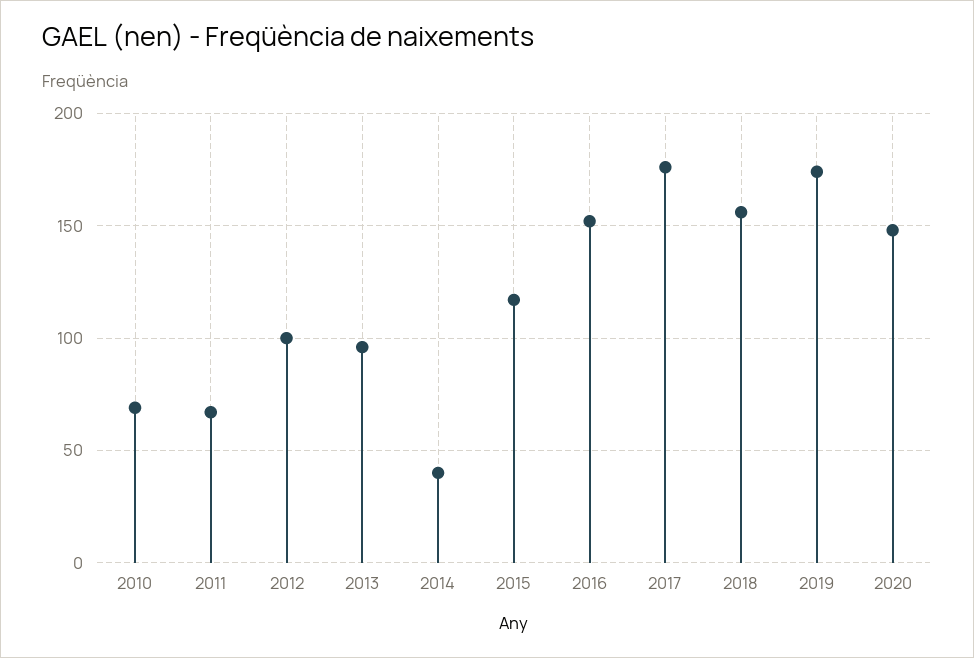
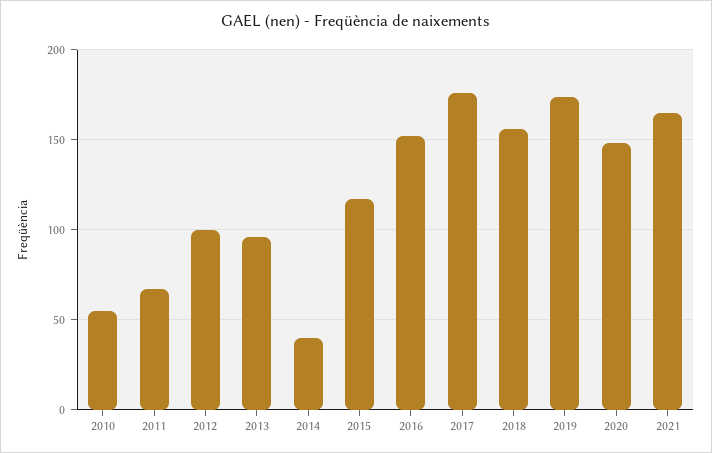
2010: 70 -> 55
2021: none -> 165

